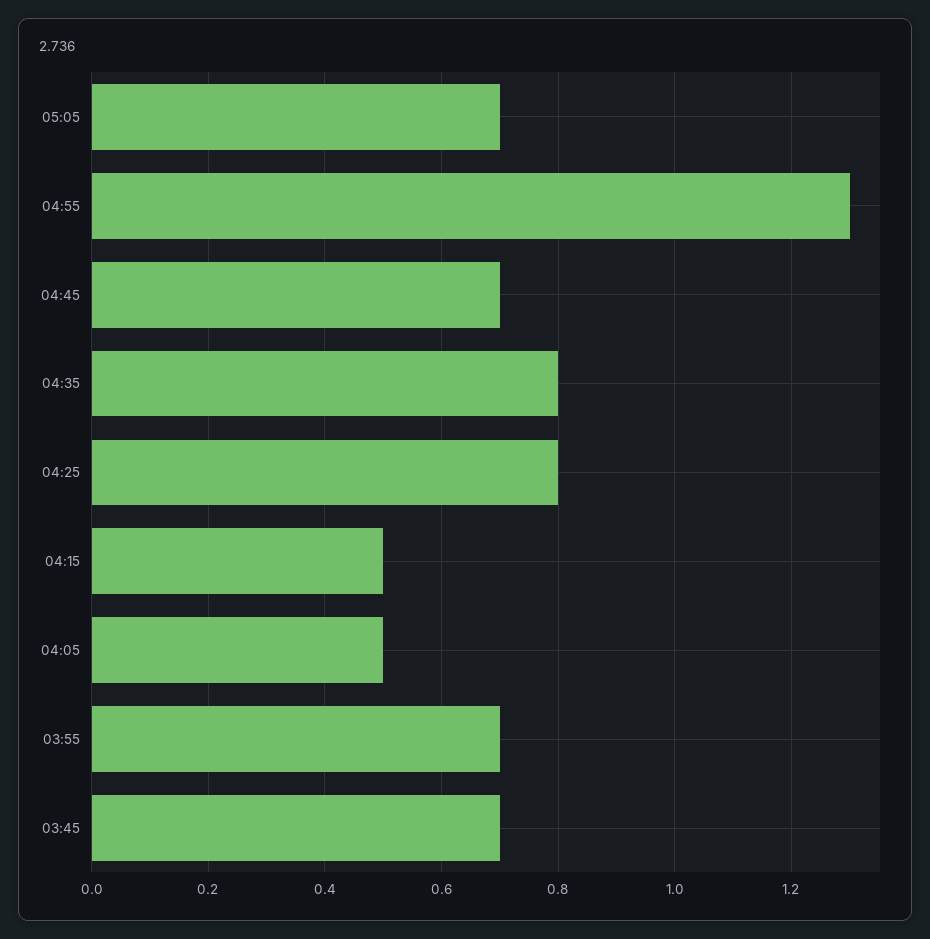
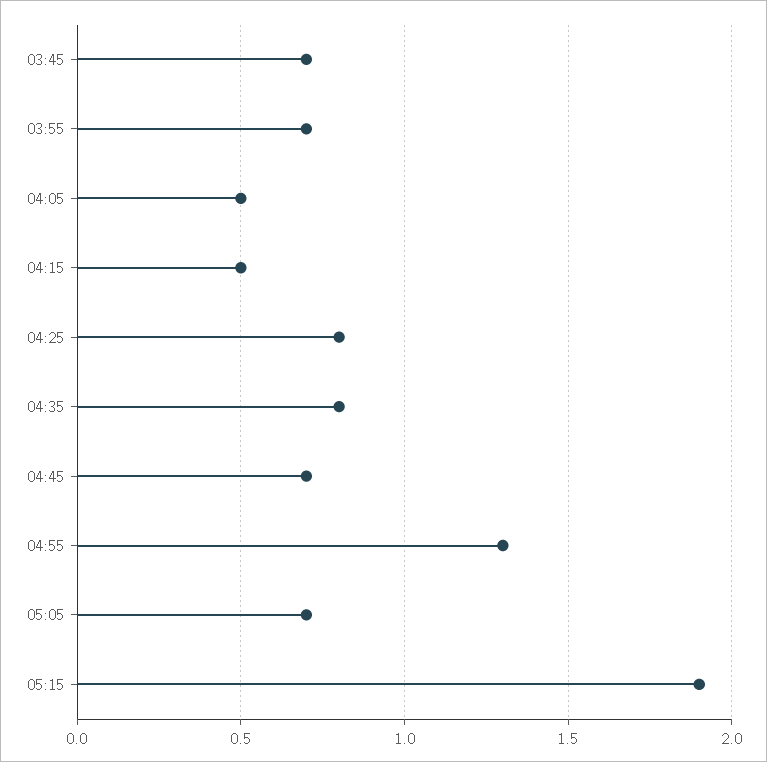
05:15: none -> 1.9

